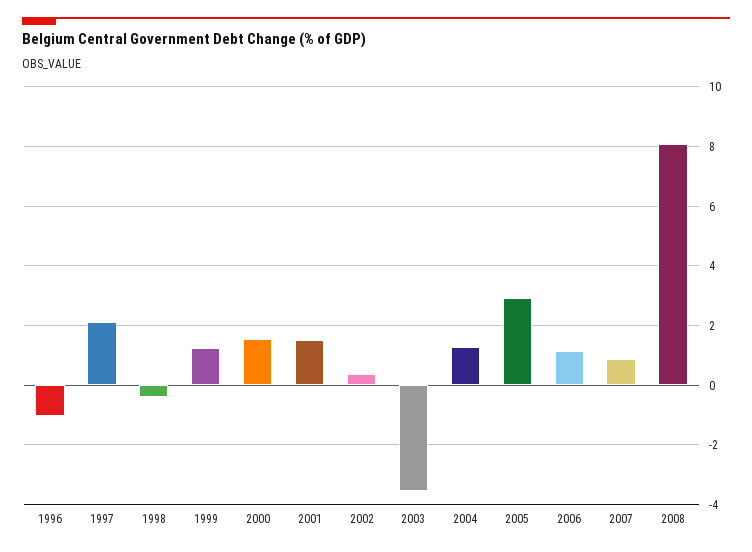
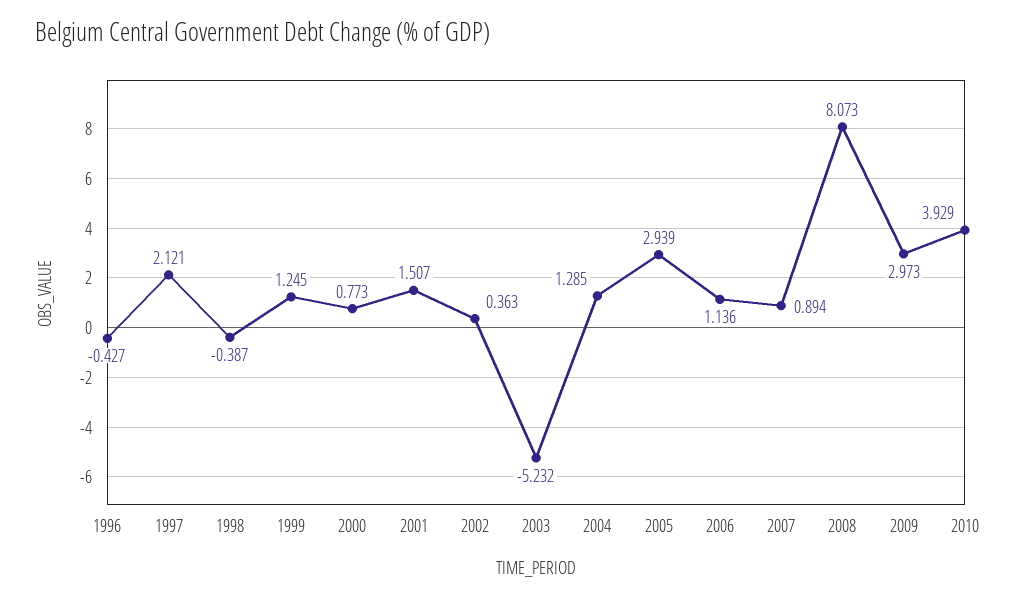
1996: -1 -> -0.427
2000: 1.5 -> 0.773
2003: -3.5 -> -5.232
2009: none -> 2.973
2010: none -> 3.929

